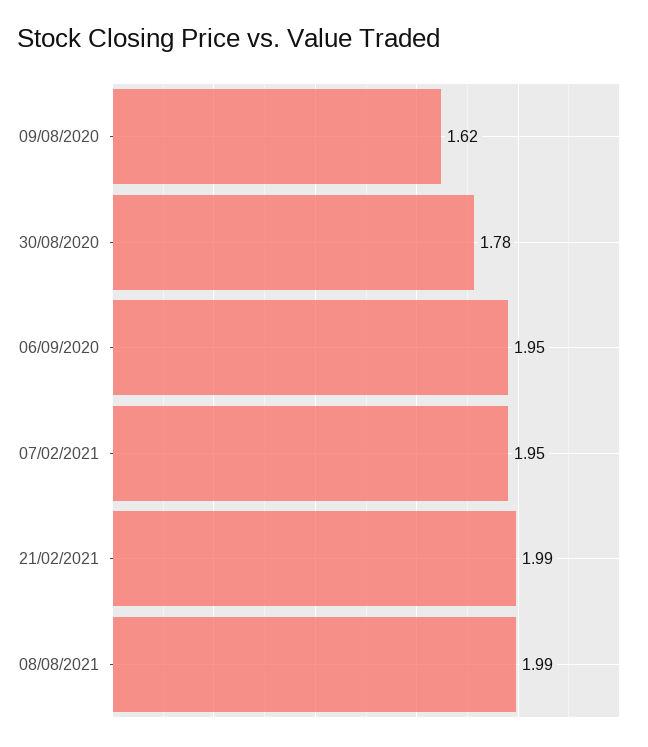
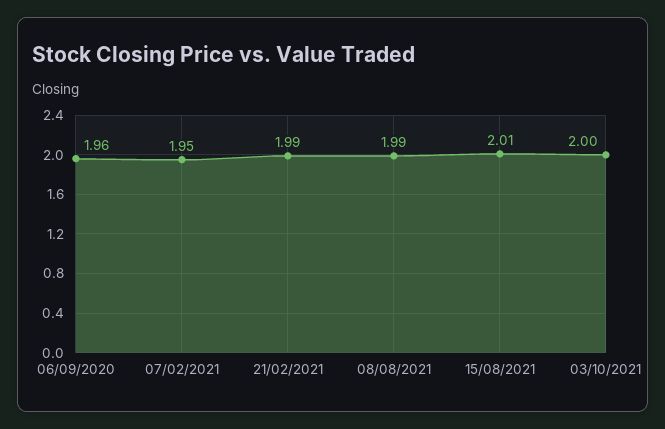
09/08/2020: 1.62 -> none
30/08/2020: 1.78 -> none
06/09/2020: 1.95 -> 1.96
15/08/2021: none -> 2.01
03/10/2021: none -> 2

